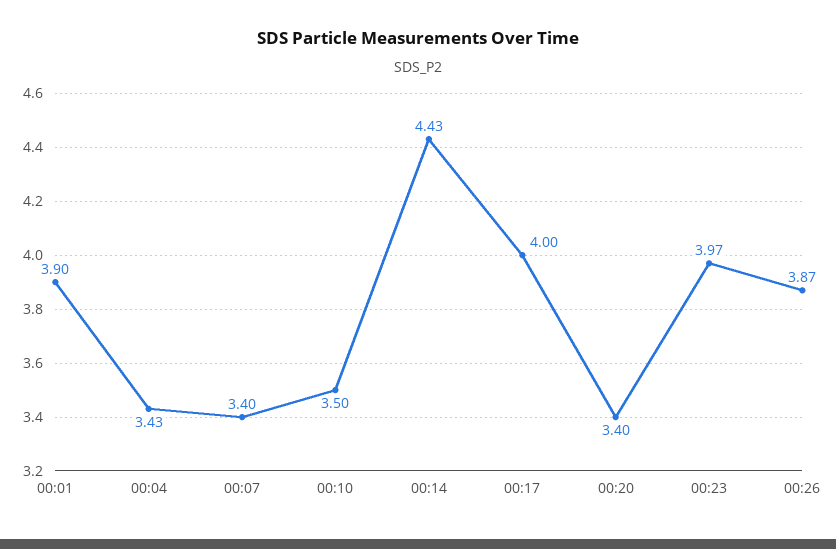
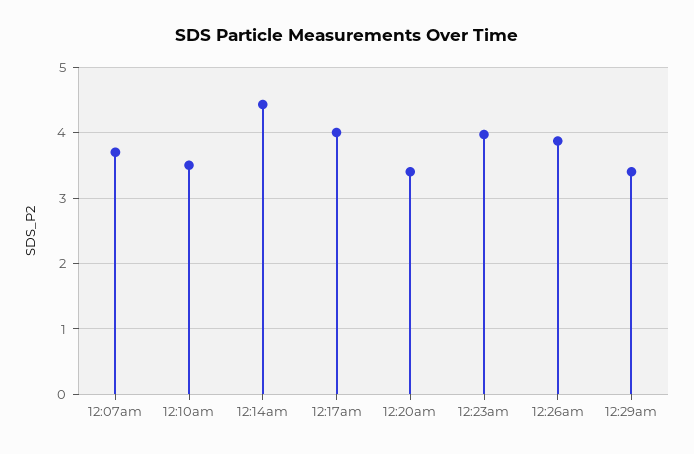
00:01: 3.9 -> none
00:04: 3.43 -> none
00:07: 3.4 -> 3.7
12:29am: none -> 3.4

